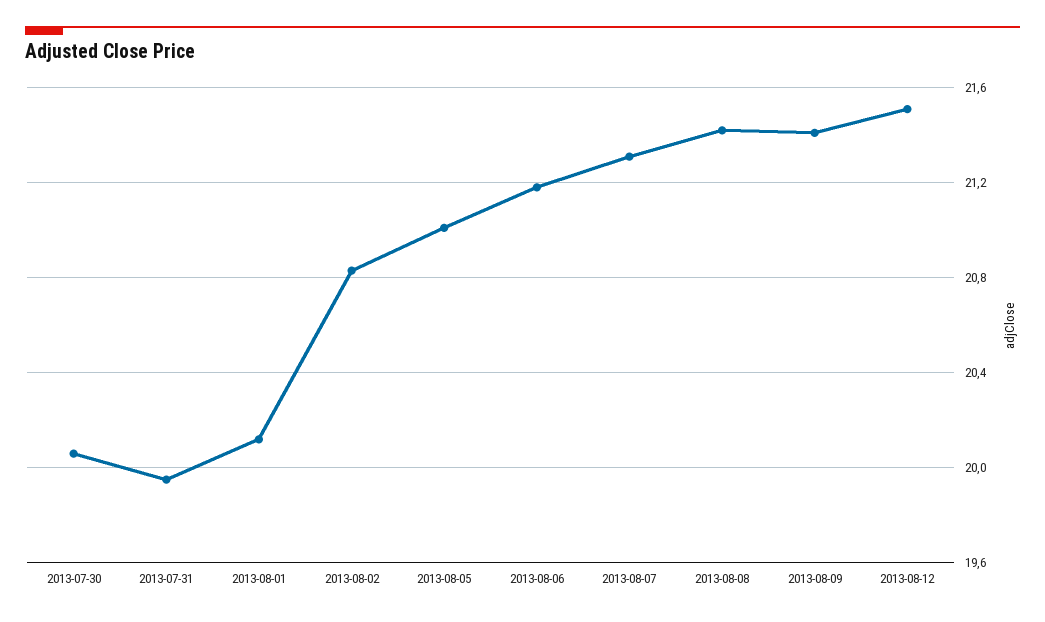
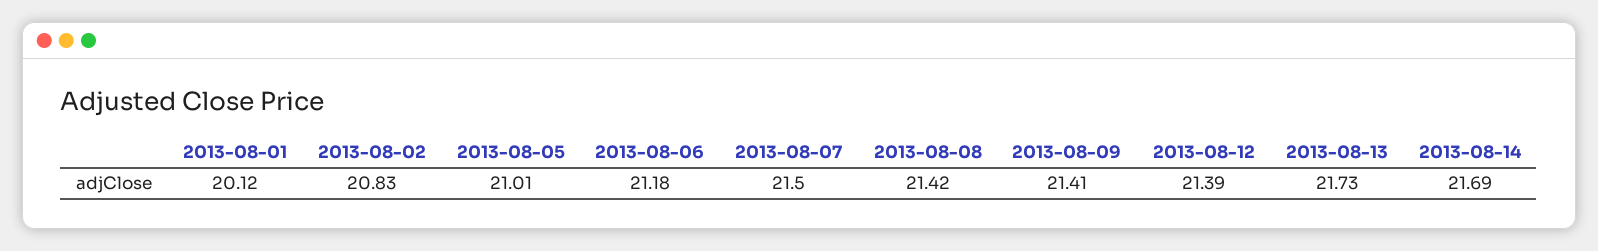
2013-07-30: 20.05 -> none
2013-07-31: 19.95 -> none
2013-08-07: 21.3 -> 21.5
2013-08-12: 21.5 -> 21.39
2013-08-13: none -> 21.73
2013-08-14: none -> 21.69

